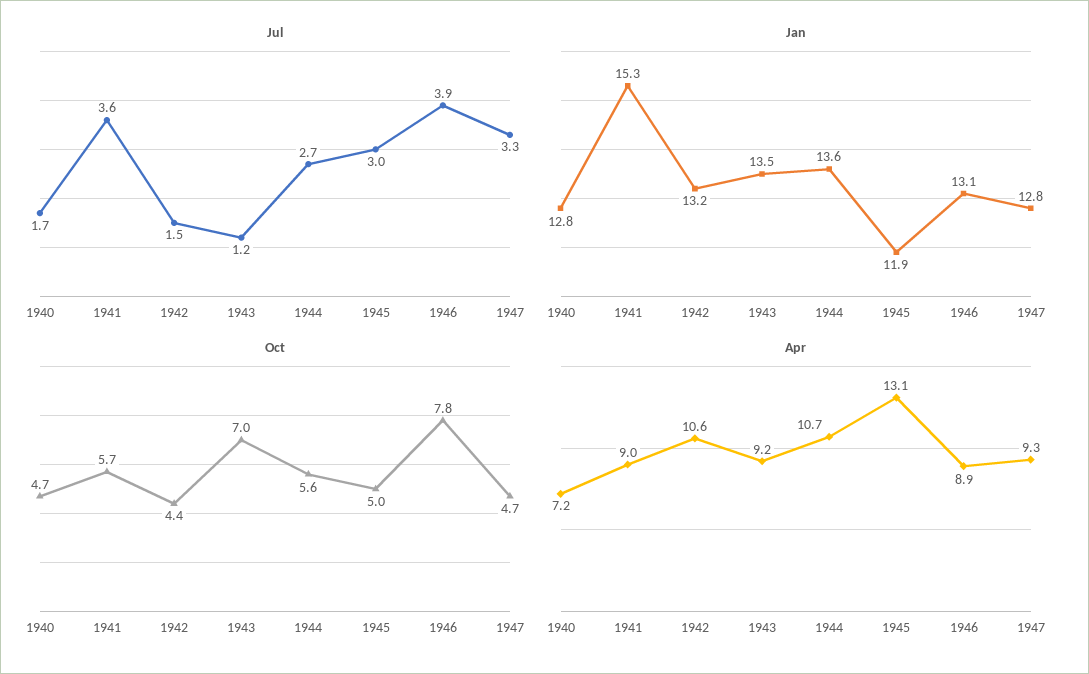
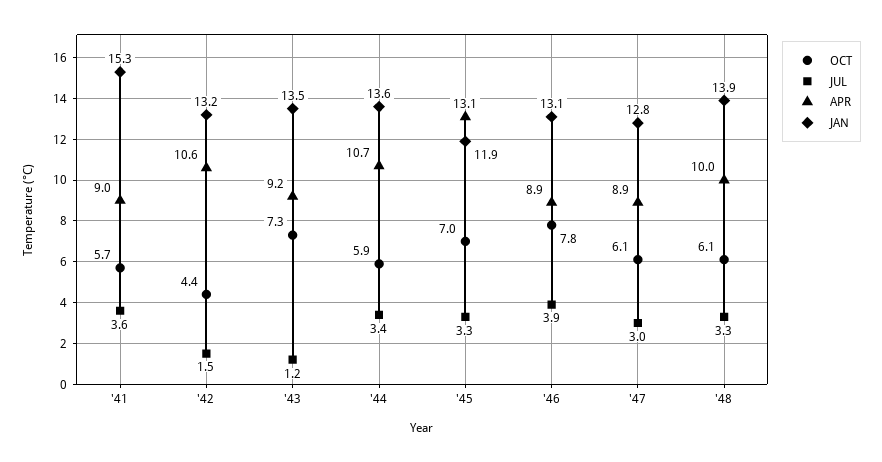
Jul, 1940: 1.7 -> none
Jul, 1944: 2.7 -> 3.4
Jul, 1945: 3 -> 3.3
Jul, 1947: 3.3 -> 3
Jan, 1940: 12.8 -> none
Oct, 1940: 4.7 -> none
Oct, 1943: 7 -> 7.3
Oct, 1944: 5.6 -> 5.9
Oct, 1945: 5 -> 7
Oct, 1947: 4.7 -> 6.1
Apr, 1940: 7.2 -> none
Apr, 1947: 9.3 -> 8.9
Oct, '48: none -> 6.1
Jul, '48: none -> 3.3
Apr, '48: none -> 10
Jan, '48: none -> 13.9

